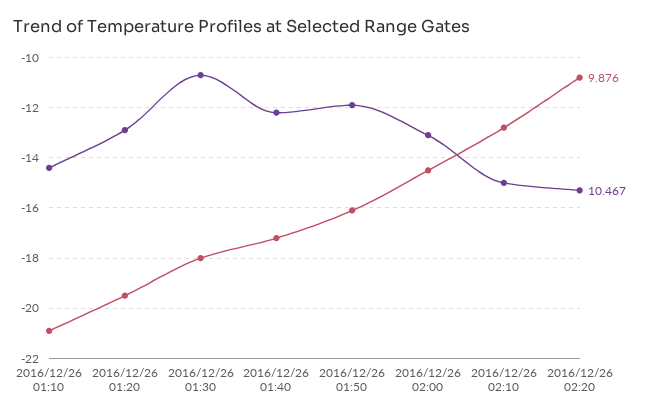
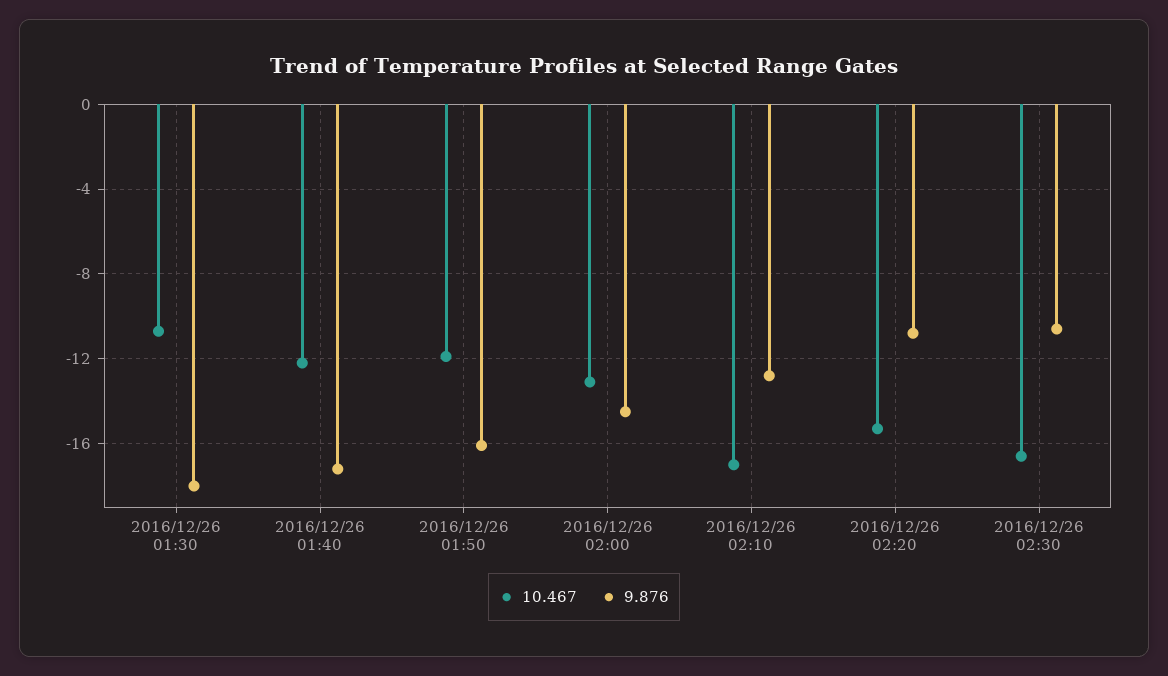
9.876, 2016/12/26 01:10: -21 -> none
10.467, 2016/12/26 01:10: -14.5 -> none
9.876, 2016/12/26 01:20: -19.5 -> none
10.467, 2016/12/26 01:20: -13 -> none
10.467, 2016/12/26 02:10: -15 -> -17
10.467, 2016/12/26 02:30: none -> -16.5
9.876, 2016/12/26 02:30: none -> -10.5

